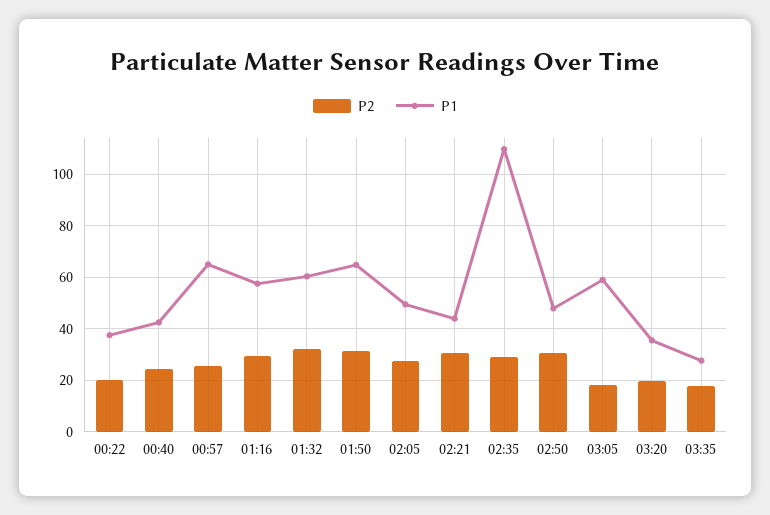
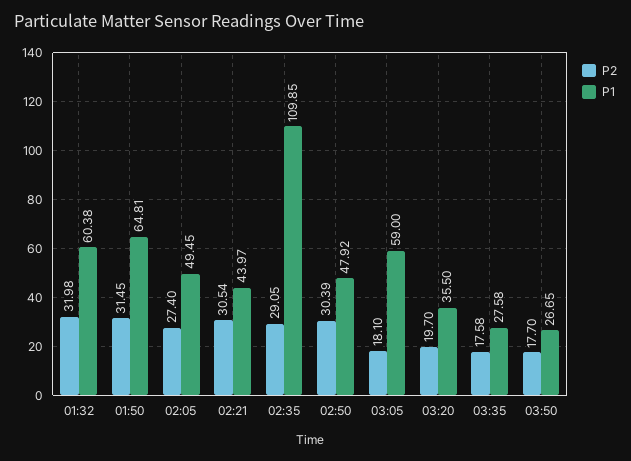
P2, 00:22: 20 -> none
P1, 00:22: 37.5 -> none
P2, 00:40: 25 -> none
P1, 00:40: 42.5 -> none
P2, 00:57: 25 -> none
P1, 00:57: 65 -> none
P2, 01:16: 30 -> none
P1, 01:16: 57.5 -> none
P2, 03:50: none -> 17.7
P1, 03:50: none -> 26.65

